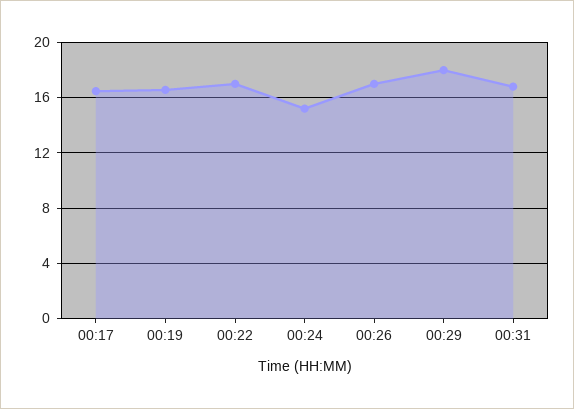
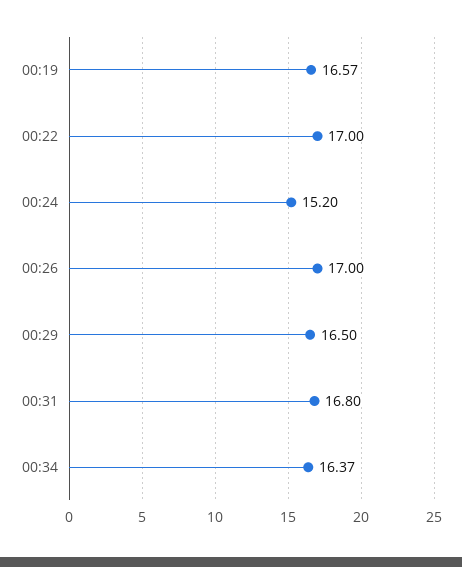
00:17: 16.5 -> none
00:29: 18 -> 16.5
00:34: none -> 16.37

